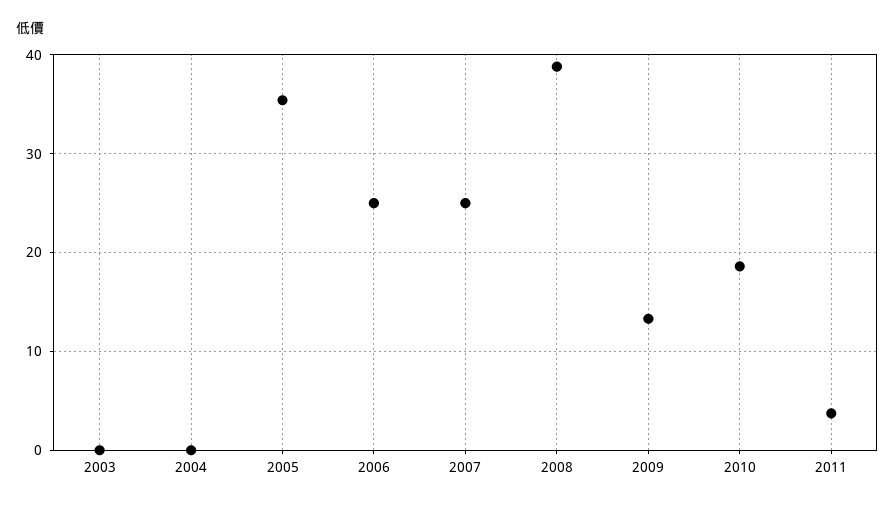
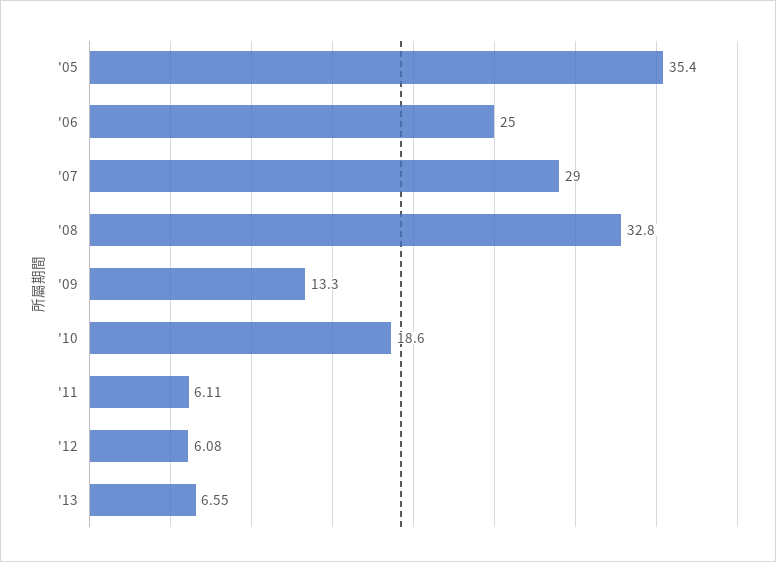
2003: 0 -> none
2004: 0 -> none
2007: 25 -> 29
2008: 39 -> 32.8
2011: 4 -> 6.11
'12: none -> 6.08
'13: none -> 6.55

